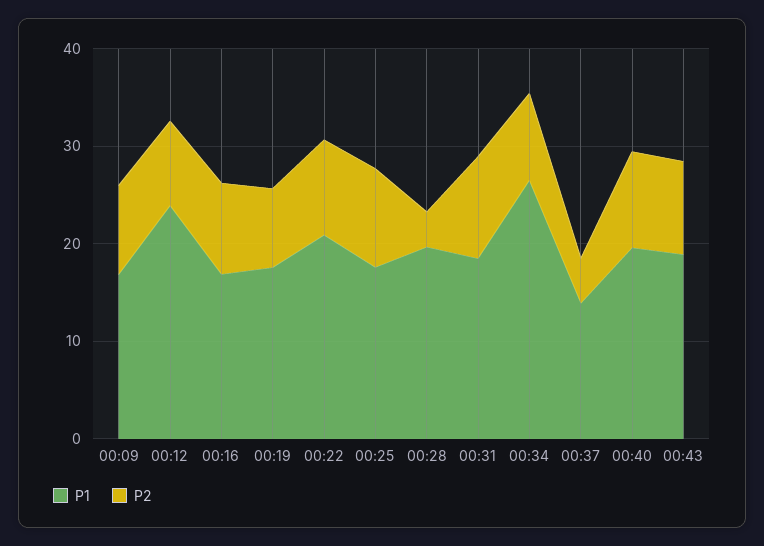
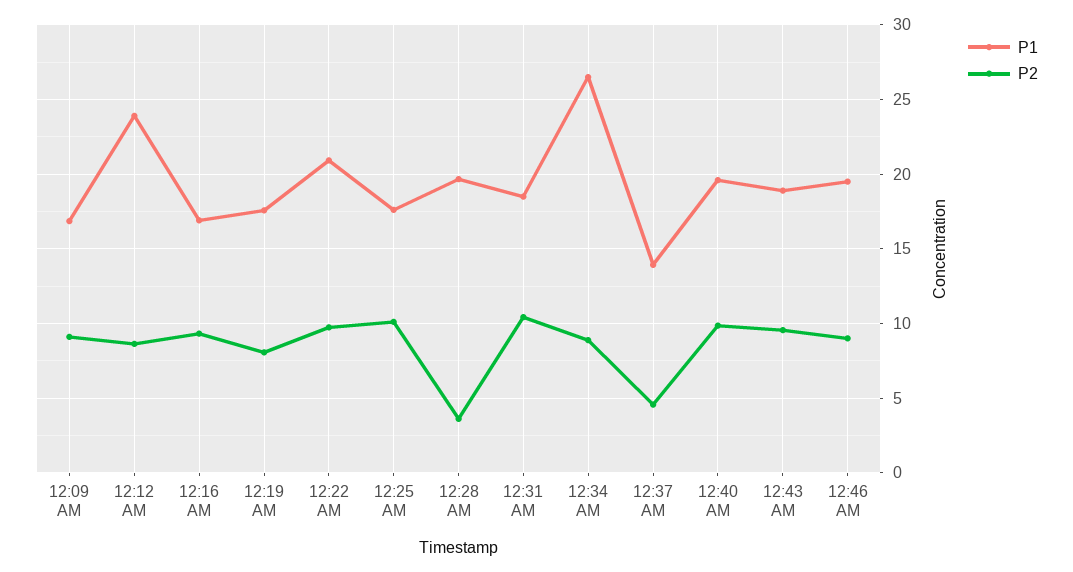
P1, 12:46 AM: none -> 19.5
P2, 12:46 AM: none -> 9

